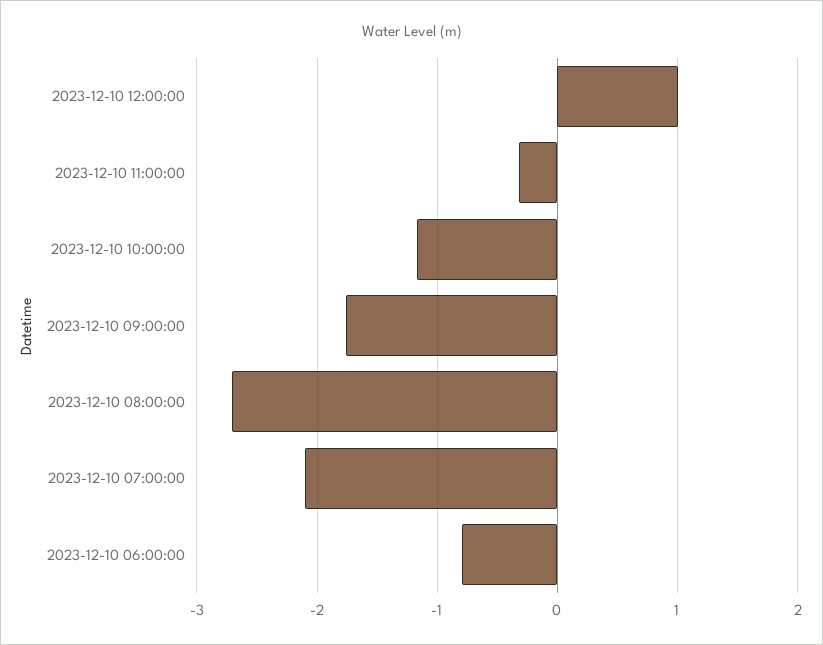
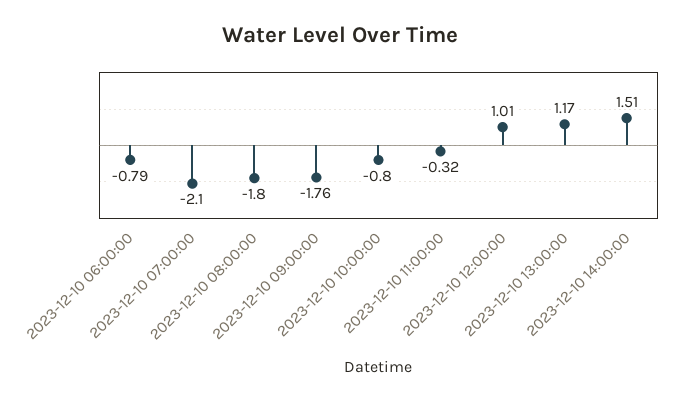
2023-12-10 10:00:00: -1.2 -> -0.8
2023-12-10 08:00:00: -2.7 -> -1.8
2023-12-10 13:00:00: none -> 1.17
2023-12-10 14:00:00: none -> 1.51

